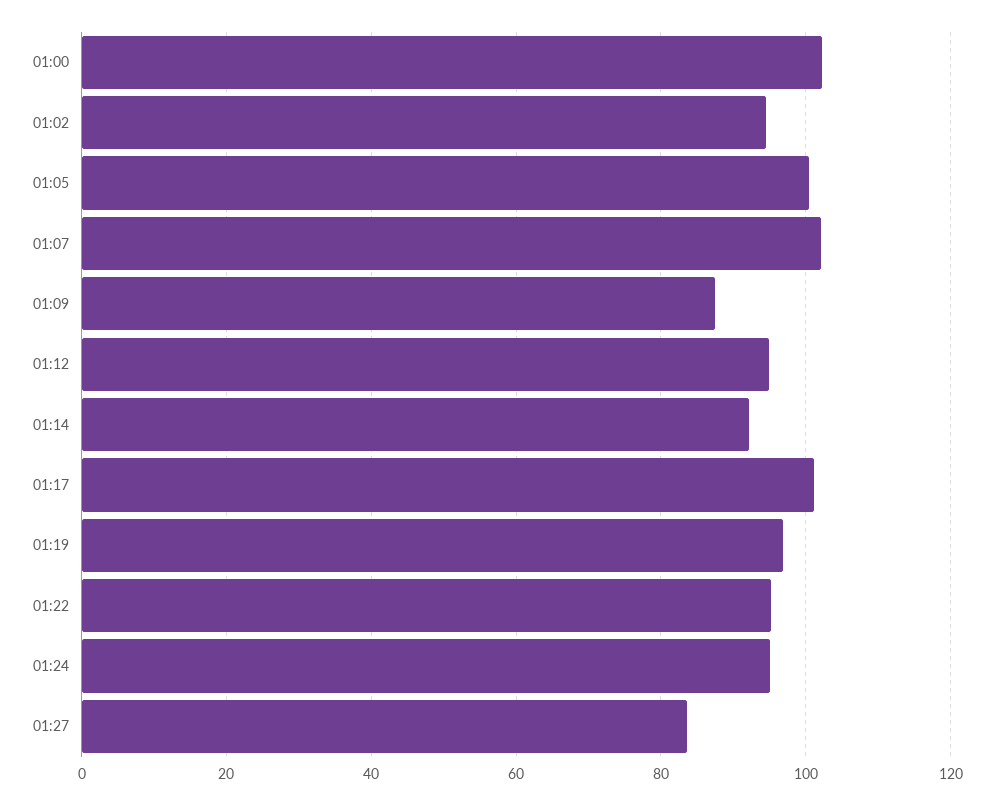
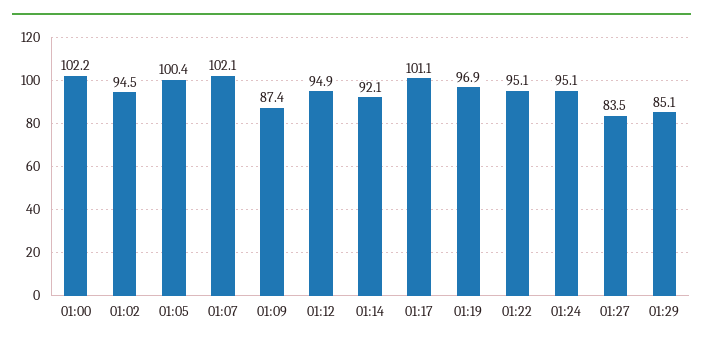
01:29: none -> 85.1

